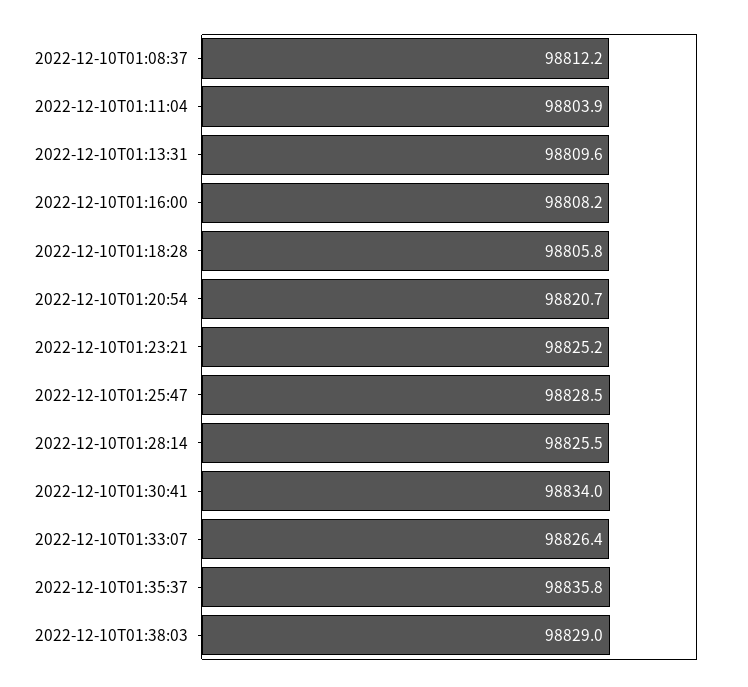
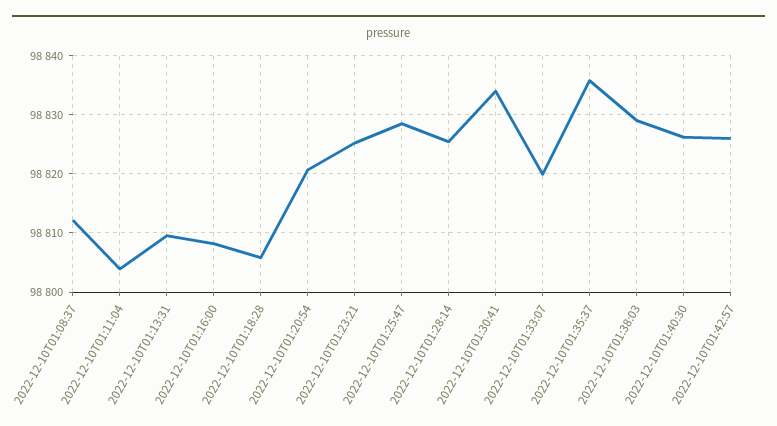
2022-12-10T01:33:07: 98826.4 -> 98820
2022-12-10T01:40:30: none -> 98826
2022-12-10T01:42:57: none -> 98826

